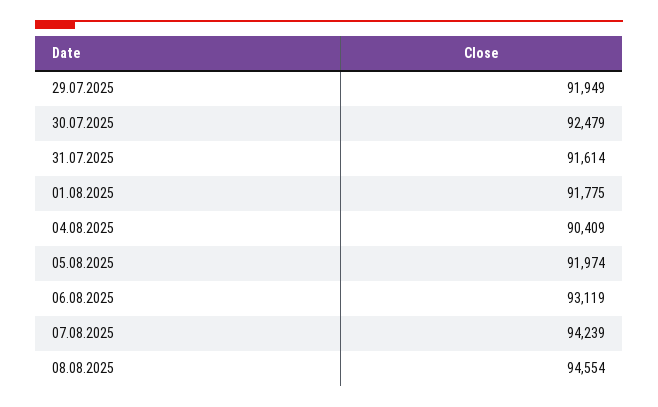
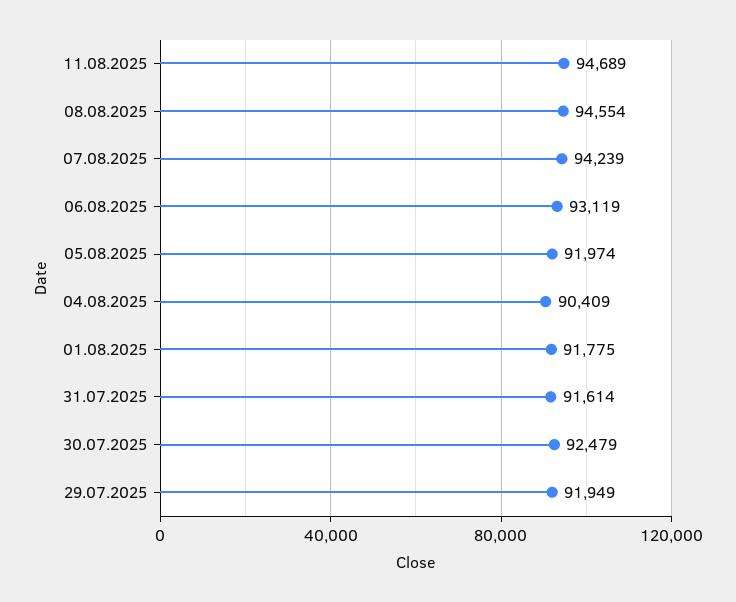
11.08.2025: none -> 94689

